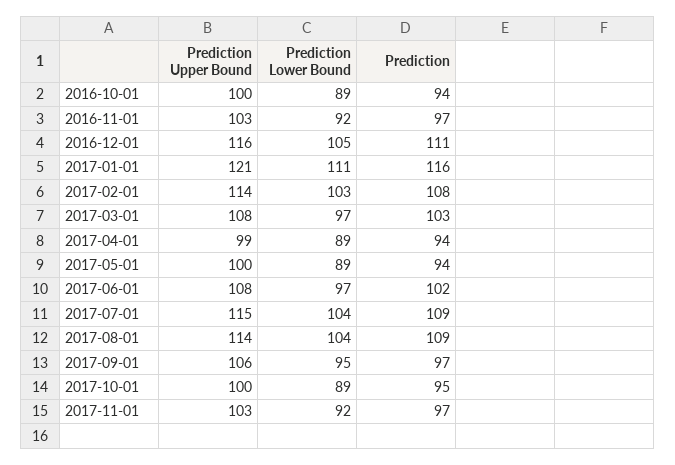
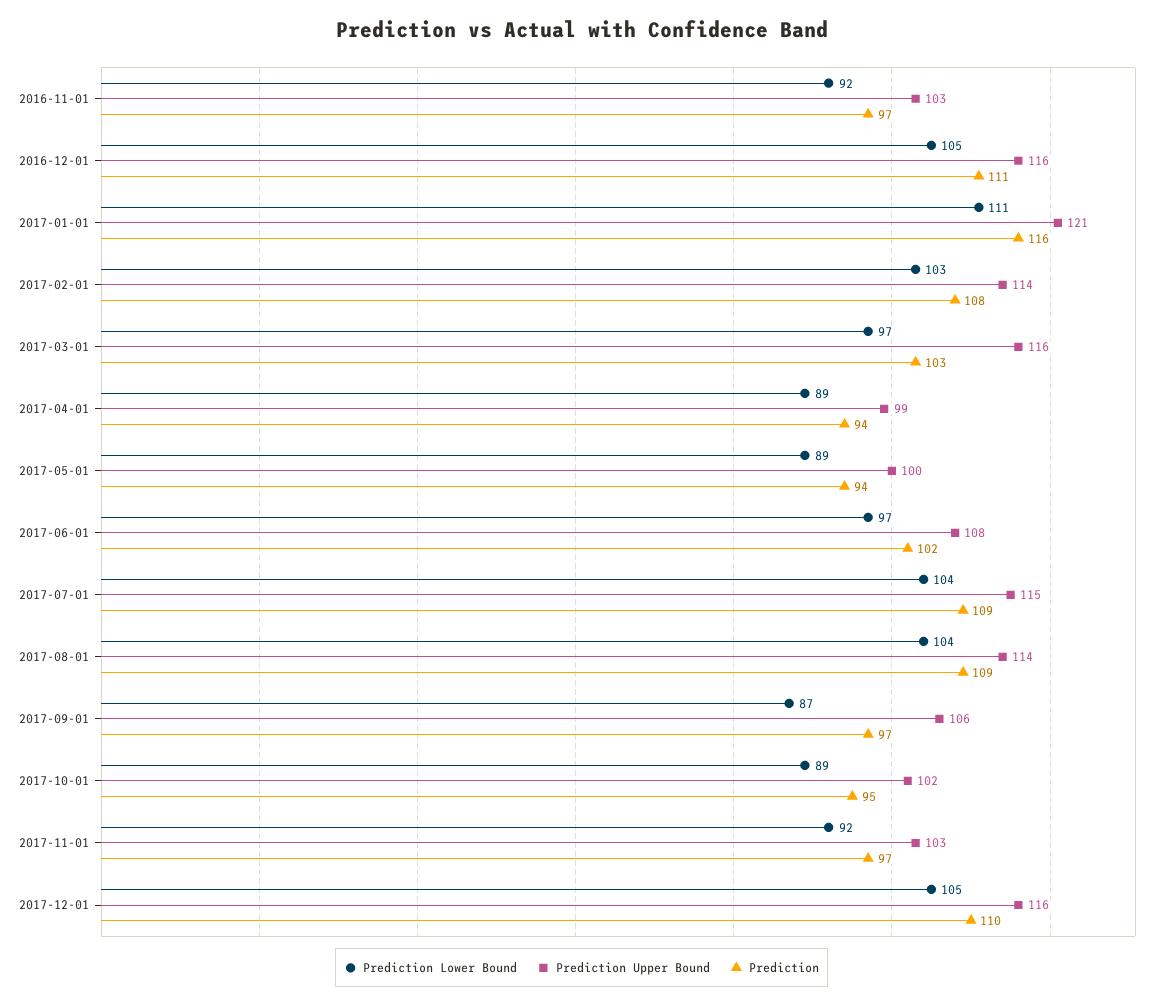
Prediction Upper Bound, 2016-10-01: 100 -> none
Prediction Lower Bound, 2016-10-01: 89 -> none
Prediction, 2016-10-01: 94 -> none
Prediction Upper Bound, 2017-03-01: 108 -> 116
Prediction Lower Bound, 2017-09-01: 95 -> 87
Prediction Upper Bound, 2017-10-01: 100 -> 102
Prediction Lower Bound, 2017-12-01: none -> 105
Prediction Upper Bound, 2017-12-01: none -> 116
Prediction, 2017-12-01: none -> 110

